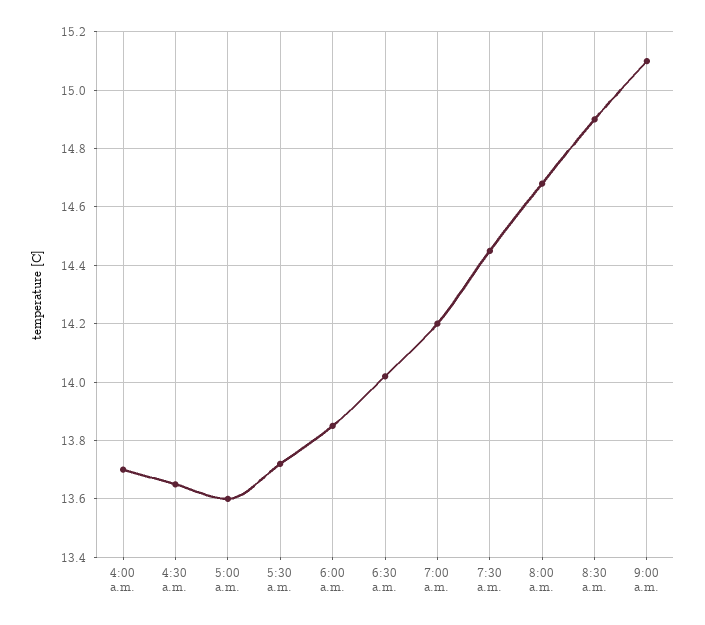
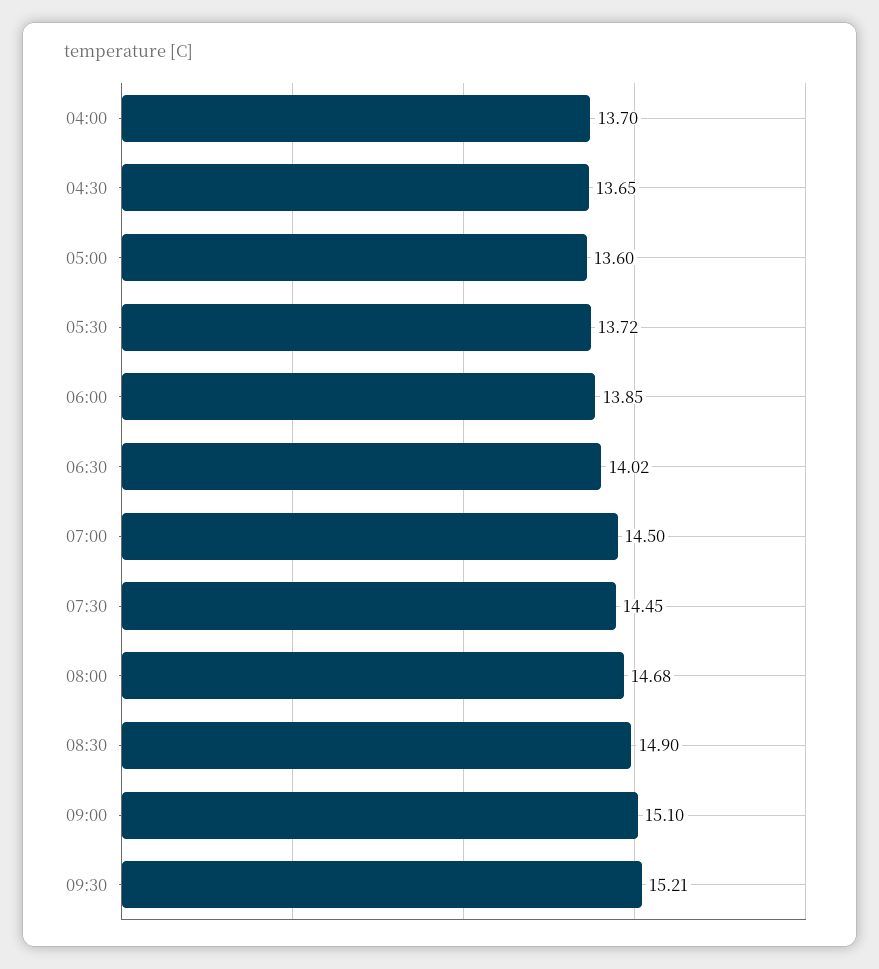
7:00 a.m.: 14.2 -> 14.5
09:30: none -> 15.21

